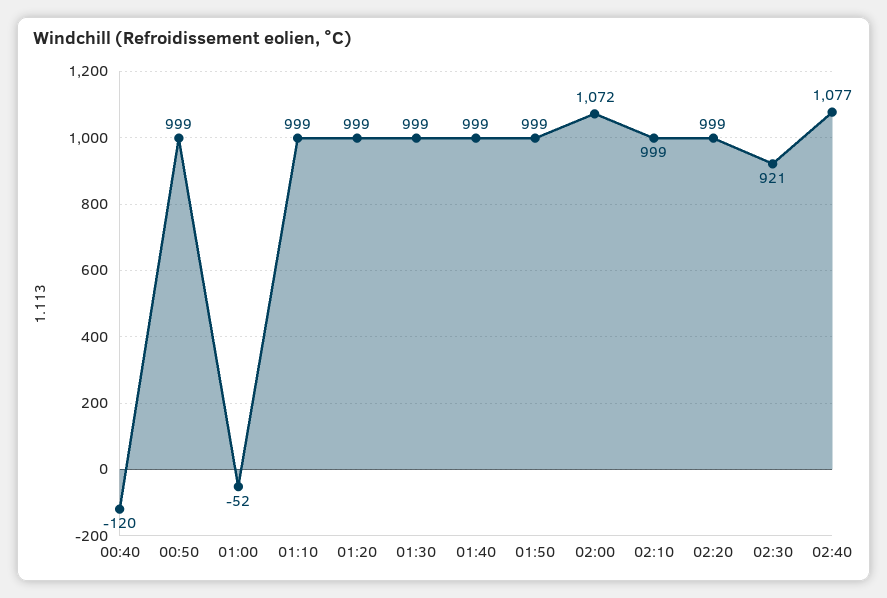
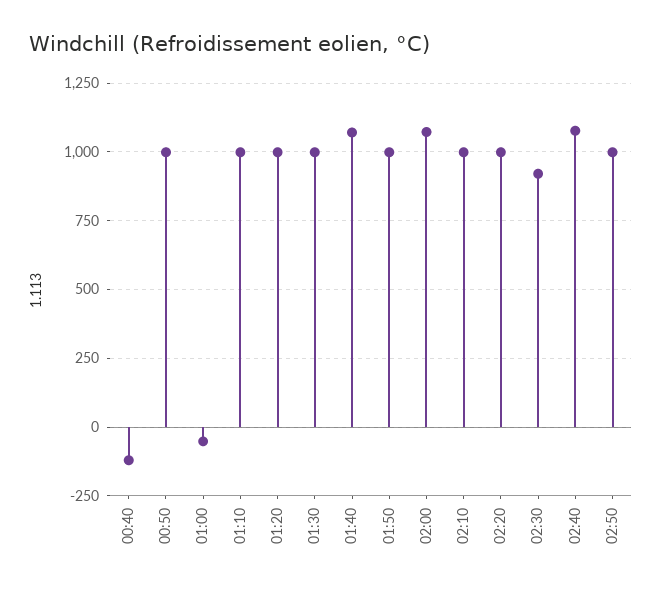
01:40: 999 -> 1075
02:50: none -> 1000

